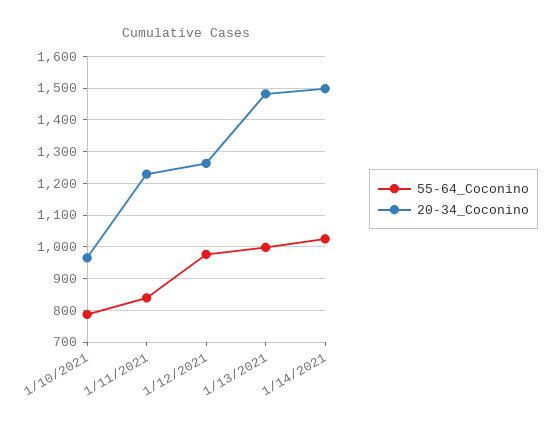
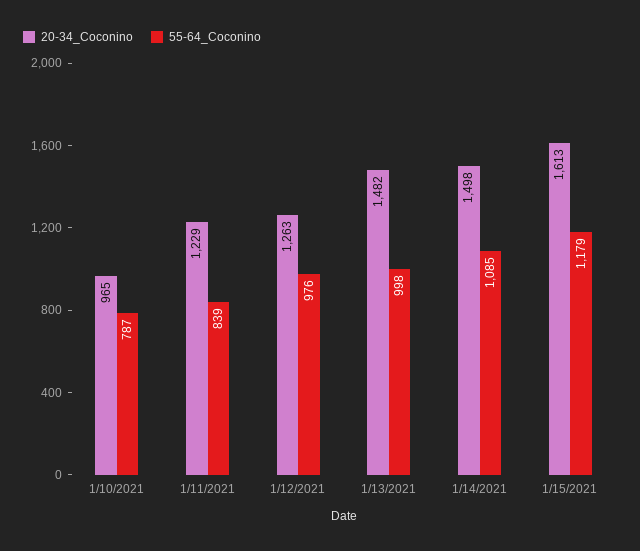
55-64_Coconino, 1/14/2021: 1020 -> 1085
20-34_Coconino, 1/15/2021: none -> 1613
55-64_Coconino, 1/15/2021: none -> 1179

